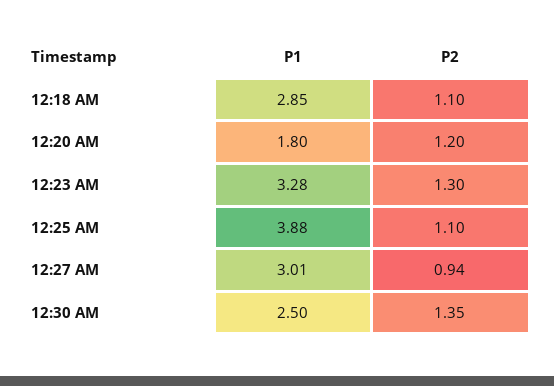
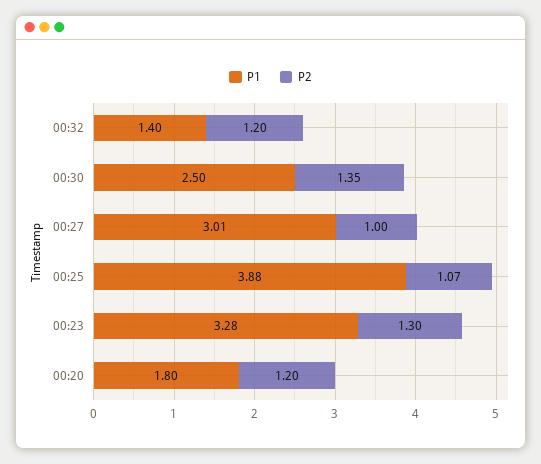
P1, 12:18 AM: 2.85 -> none
P2, 12:18 AM: 1.1 -> none
P2, 12:25 AM: 1.1 -> 1.07
P2, 12:27 AM: 0.94 -> 1
P1, 00:32: none -> 1.4
P2, 00:32: none -> 1.2

